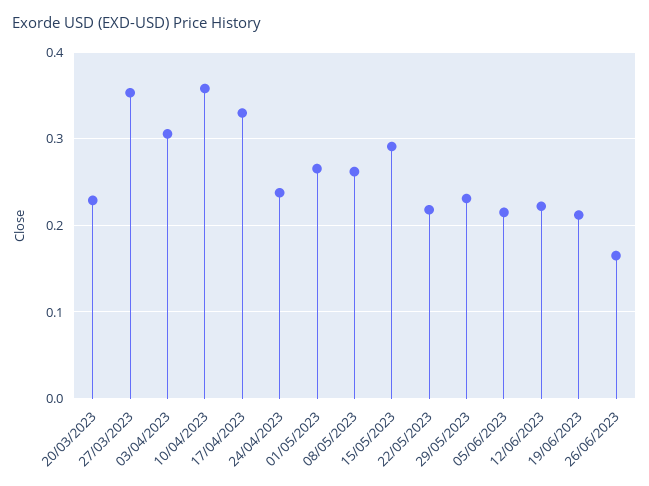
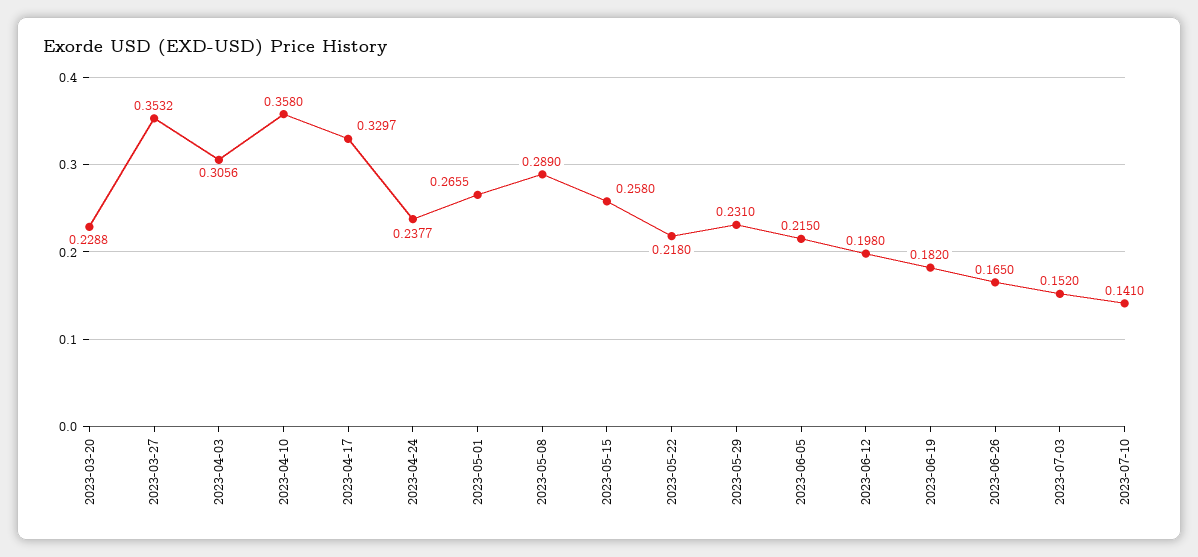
08/05/2023: 0.26 -> 0.289
15/05/2023: 0.29 -> 0.258
12/06/2023: 0.22 -> 0.198
19/06/2023: 0.21 -> 0.182
2023-07-03: none -> 0.152
2023-07-10: none -> 0.141

